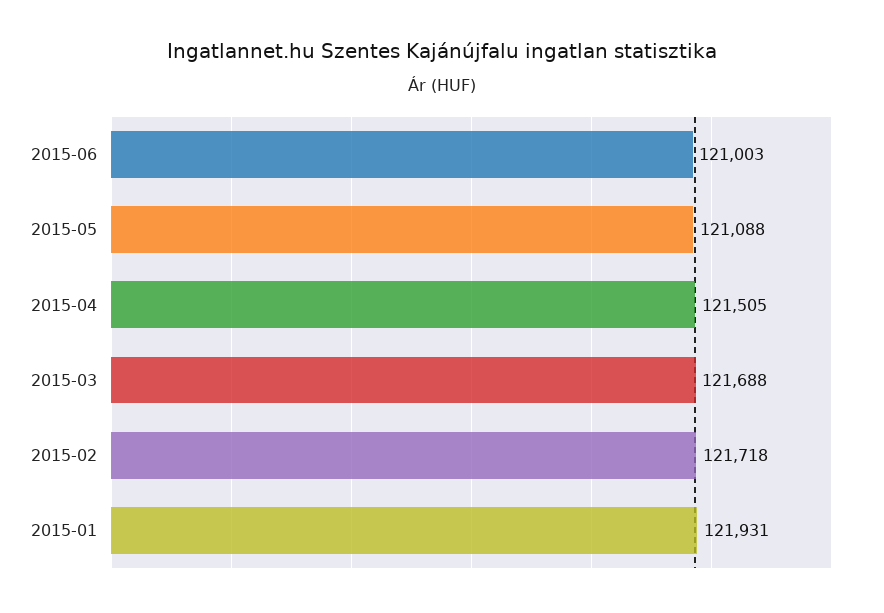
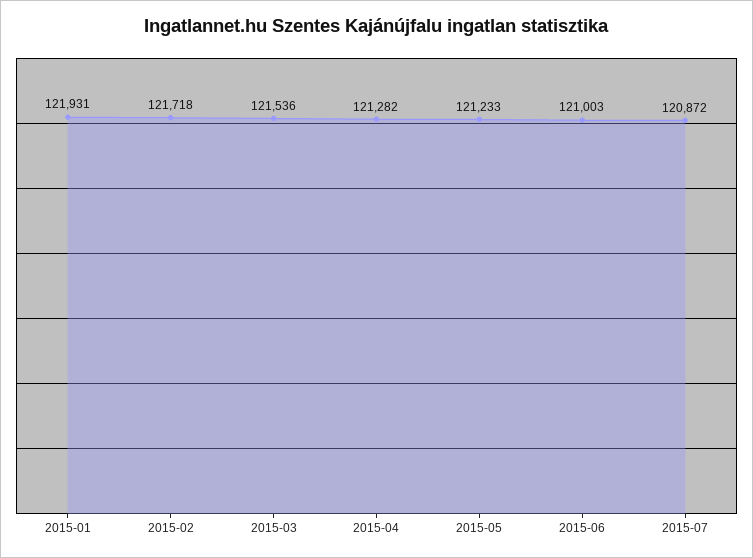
2015-05: 121088 -> 121233
2015-04: 121505 -> 121282
2015-03: 121688 -> 121536
2015-07: none -> 120872

